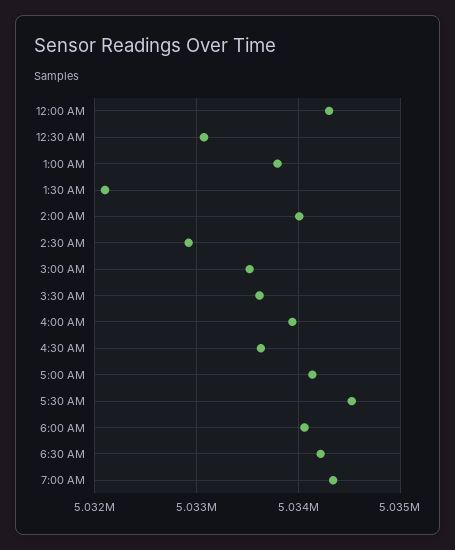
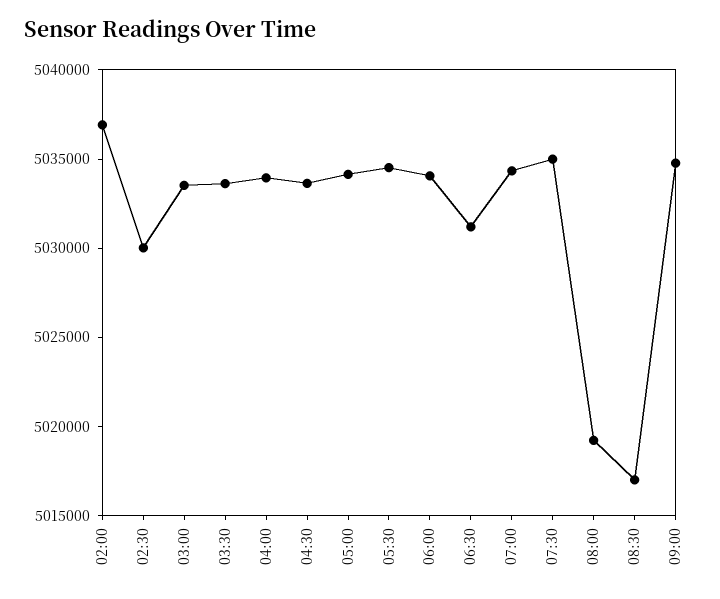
12:00 AM: 5034300 -> none
12:30 AM: 5033100 -> none
1:00 AM: 5033800 -> none
1:30 AM: 5032100 -> none
2:00 AM: 5034000 -> 5037000
2:30 AM: 5032900 -> 5030000
6:30 AM: 5034200 -> 5031000
07:30: none -> 5035000
08:00: none -> 5019000
08:30: none -> 5017000
09:00: none -> 5035000

